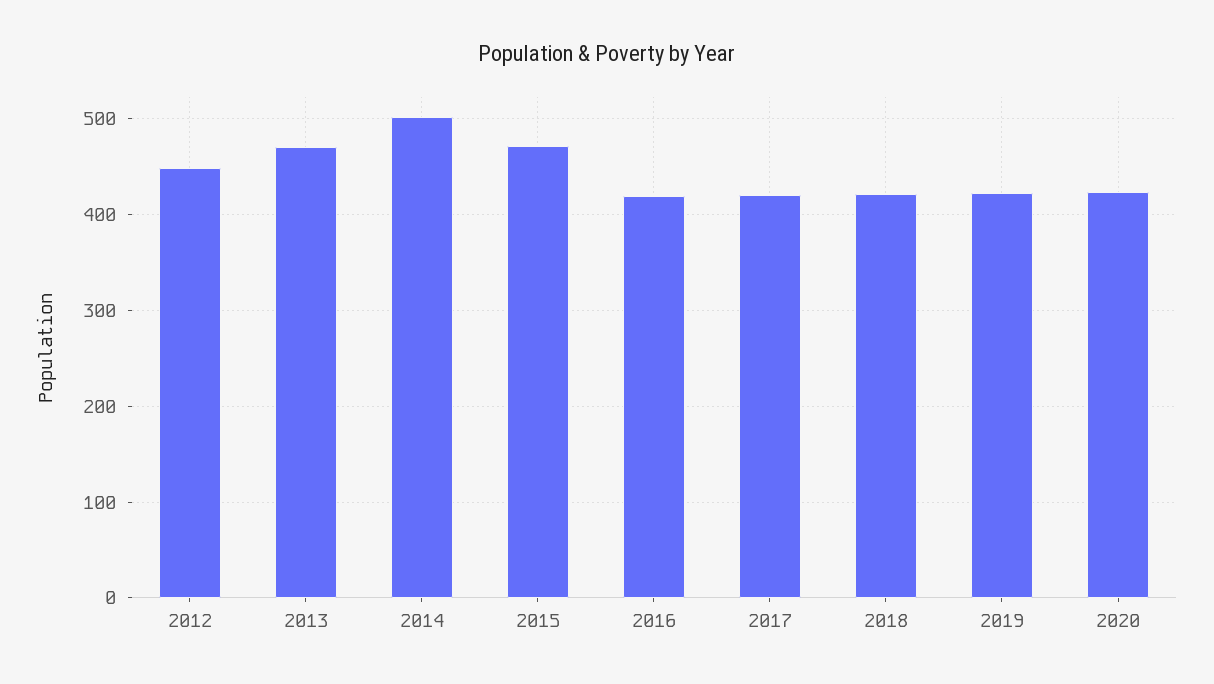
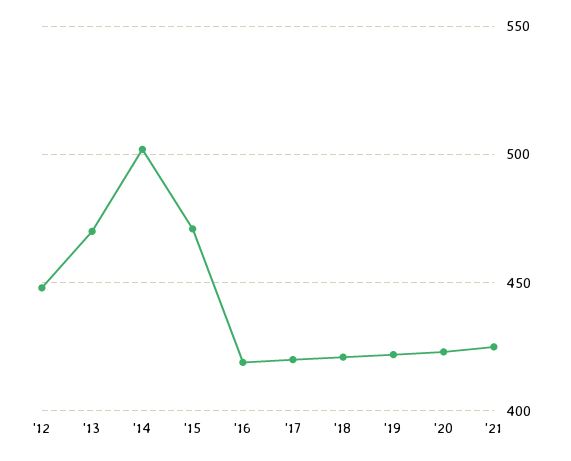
'21: none -> 425

